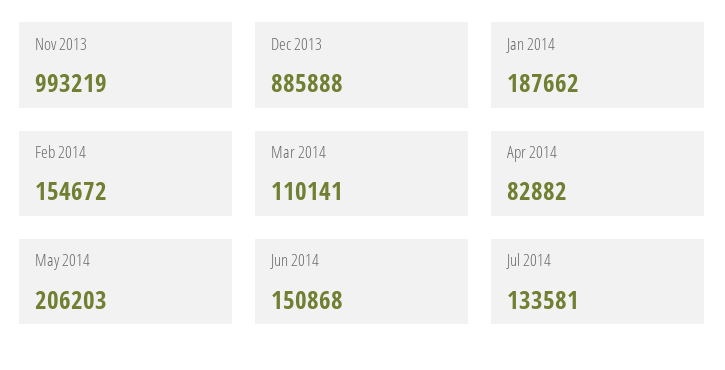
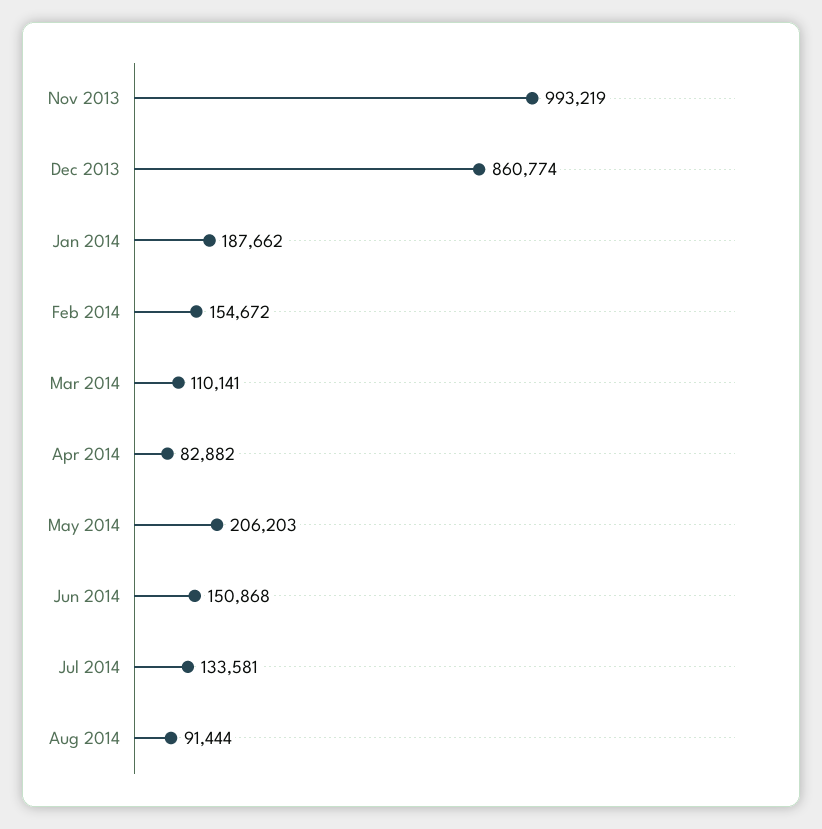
Dec 2013: 885888 -> 860774
Aug 2014: none -> 91444

